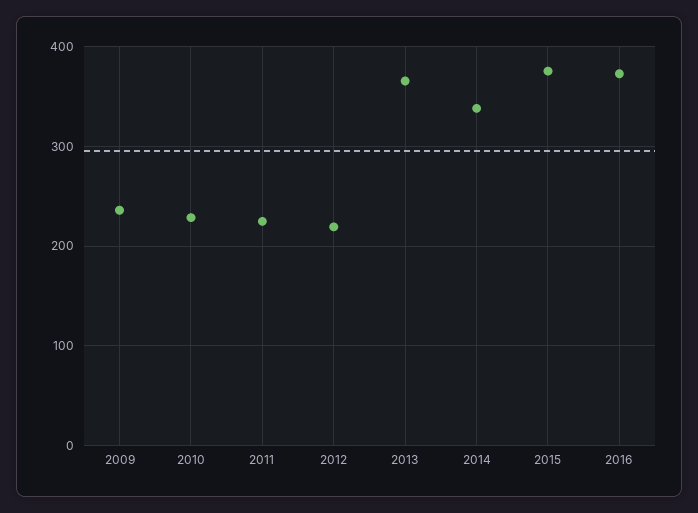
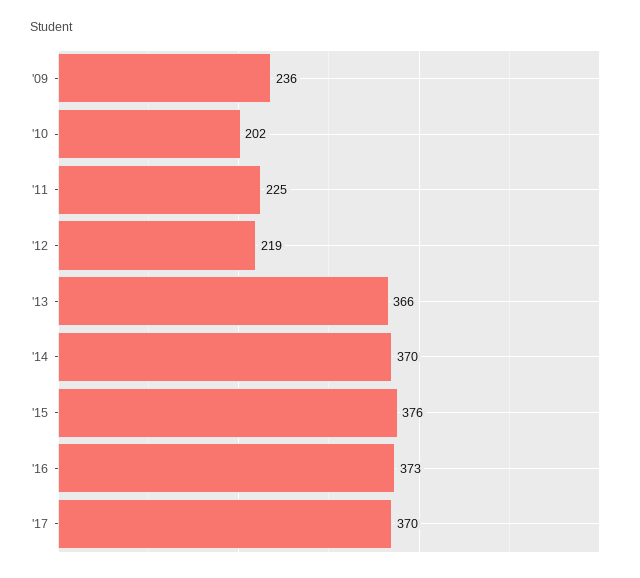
2010: 230 -> 202
2014: 340 -> 370
'17: none -> 370

